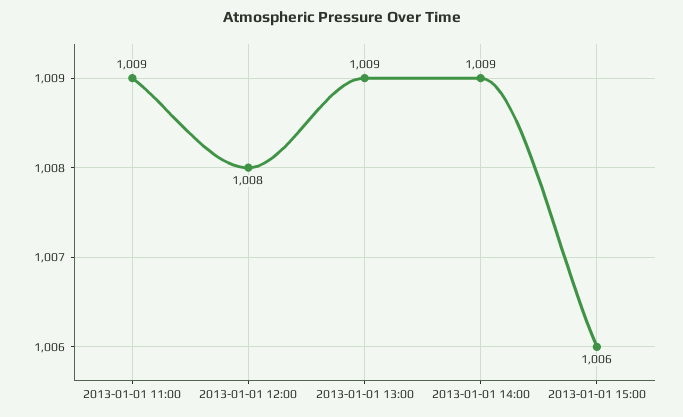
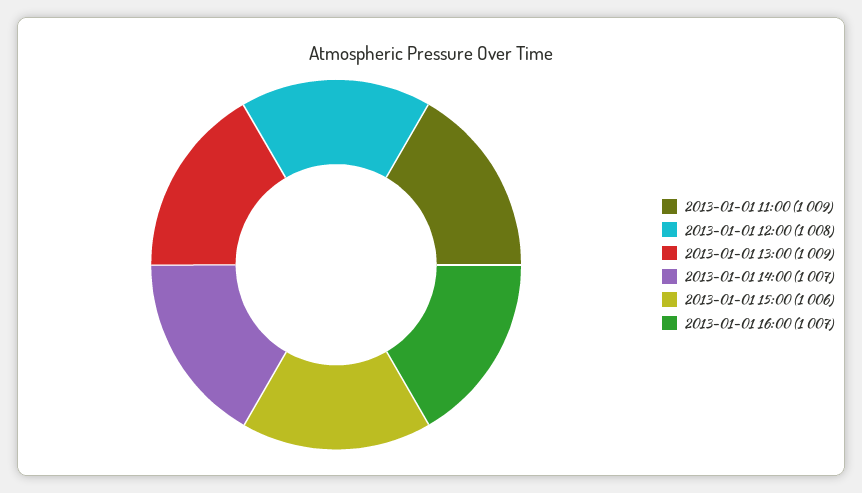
2013-01-01 14:00: 1009 -> 1007
2013-01-01 16:00: none -> 1007

